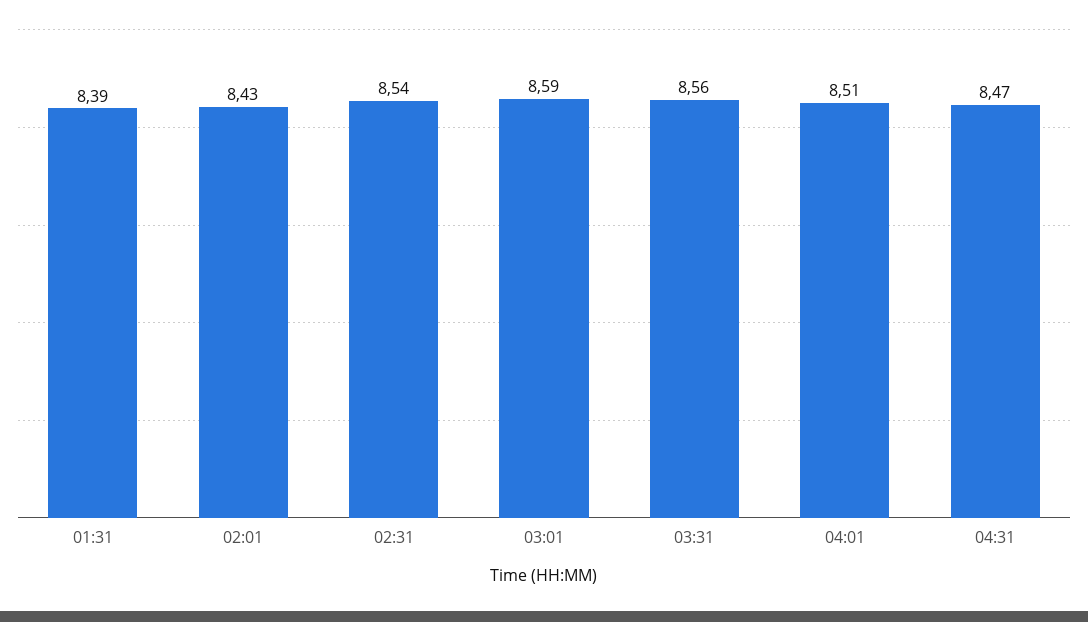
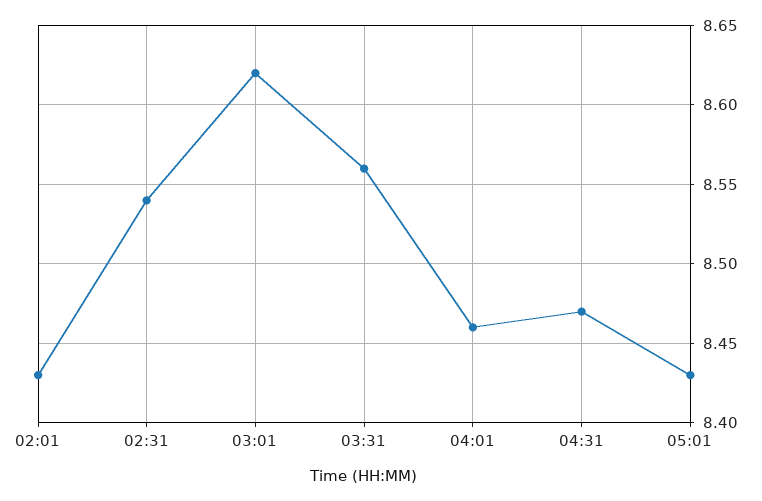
01:31: 8.39 -> none
03:01: 8.59 -> 8.62
04:01: 8.51 -> 8.46
05:01: none -> 8.43

